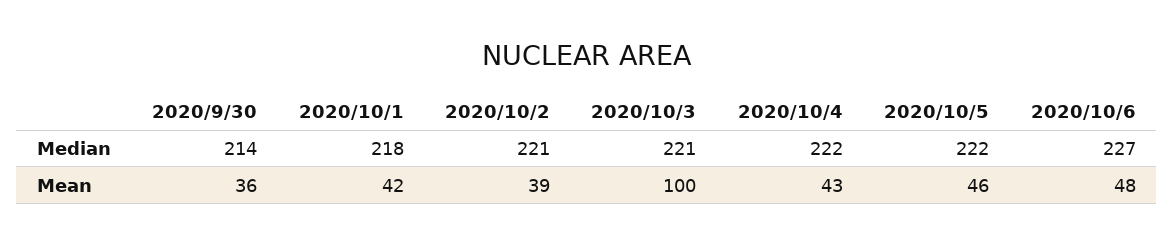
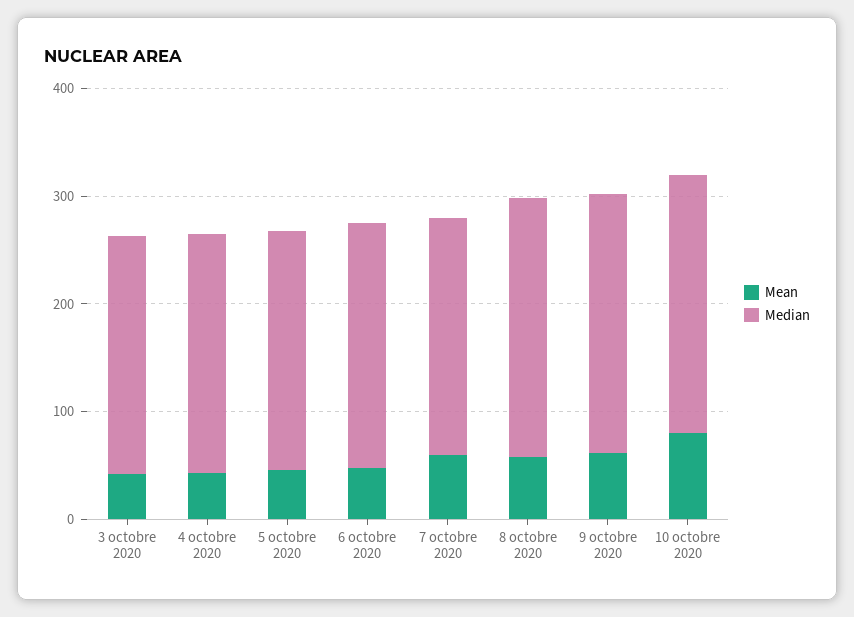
Median, 2020/9/30: 214 -> none
Median, 2020/10/1: 218 -> none
Median, 2020/10/2: 221 -> none
Mean, 2020/9/30: 36 -> none
Mean, 2020/10/1: 42 -> none
Mean, 2020/10/2: 39 -> none
Mean, 2020/10/3: 100 -> 40
Mean, 7 octobre 2020: none -> 60
Median, 7 octobre 2020: none -> 220
Mean, 8 octobre 2020: none -> 60
Median, 8 octobre 2020: none -> 240
Mean, 9 octobre 2020: none -> 60
Median, 9 octobre 2020: none -> 240
Mean, 10 octobre 2020: none -> 80
Median, 10 octobre 2020: none -> 240

